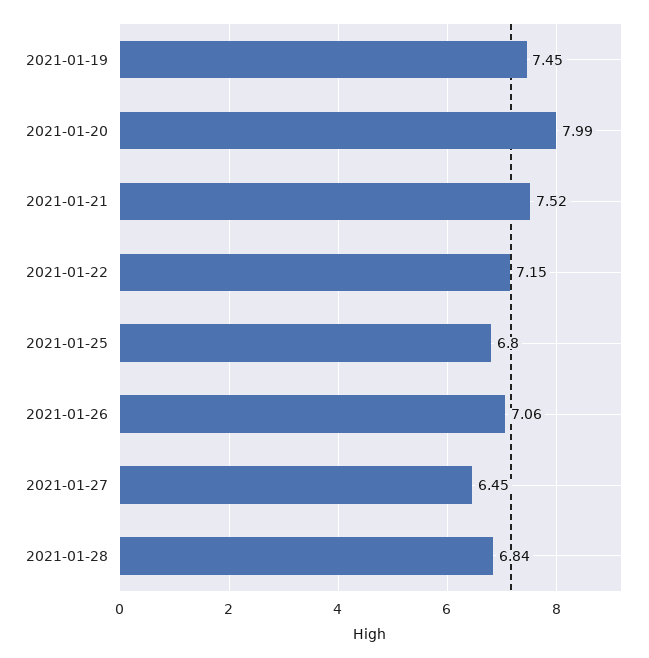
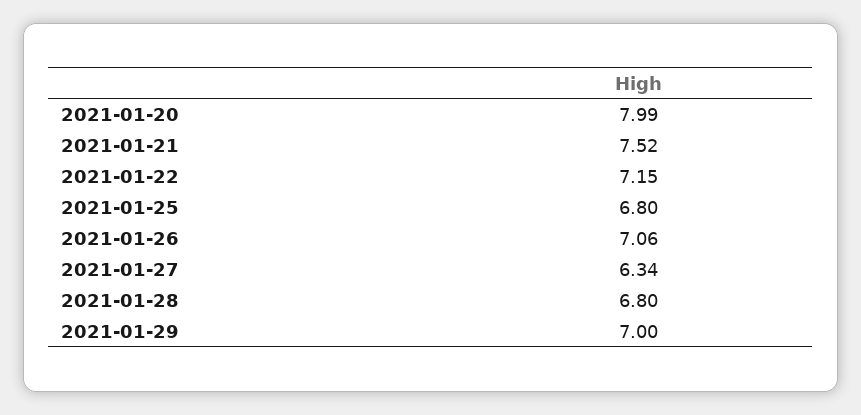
2021-01-19: 7.45 -> none
2021-01-27: 6.45 -> 6.34
2021-01-28: 6.84 -> 6.8
2021-01-29: none -> 7

